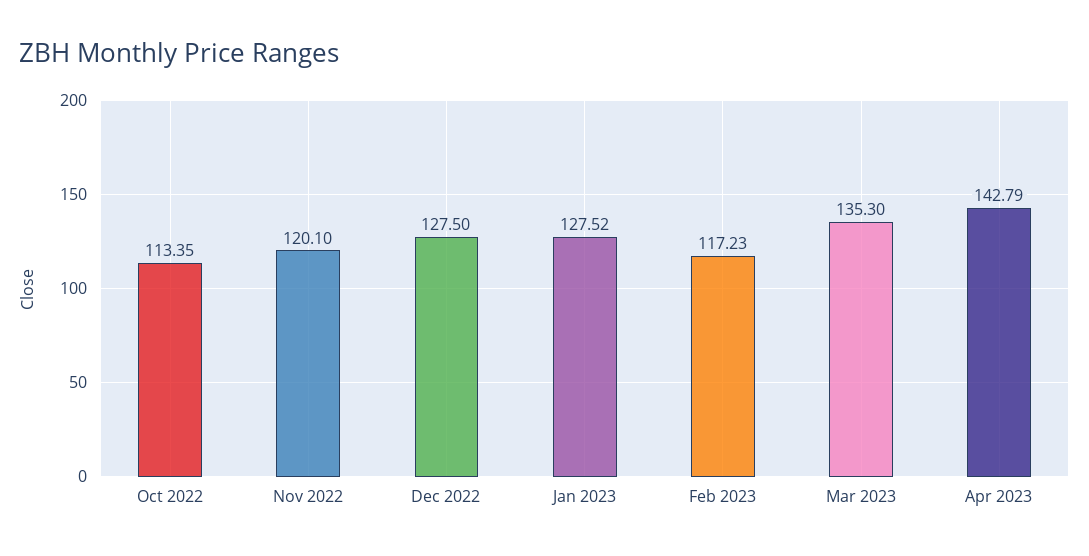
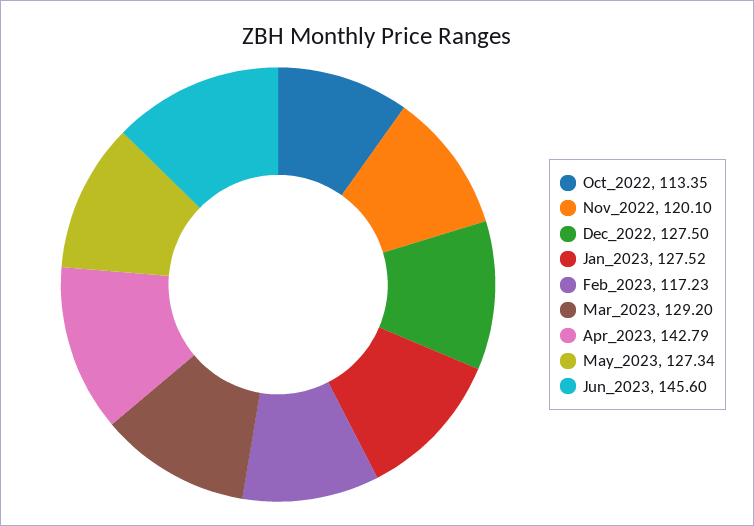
Mar 2023: 135.3 -> 129.2
May_2023: none -> 127.34
Jun_2023: none -> 145.6

